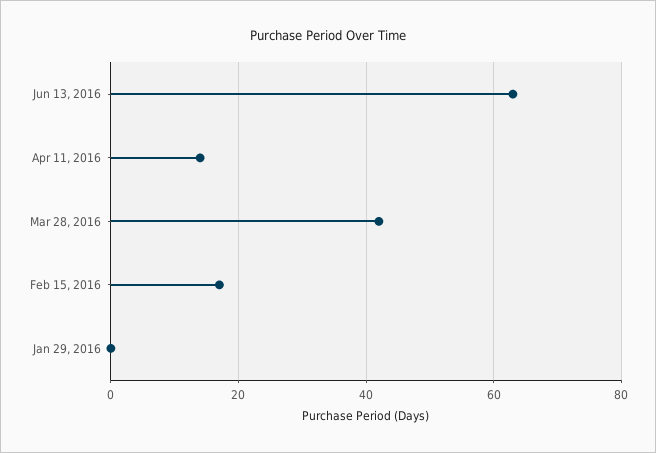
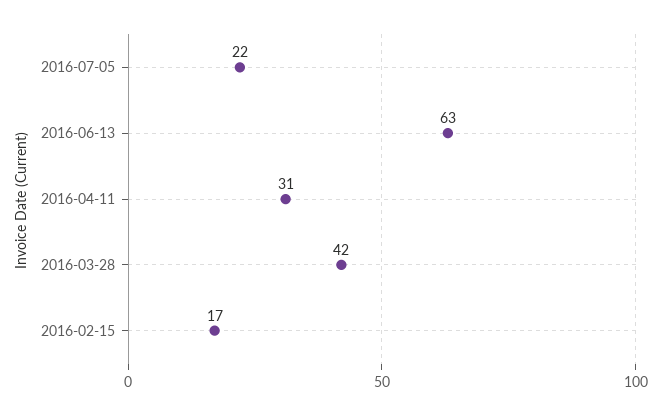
Apr 11, 2016: 15 -> 31
Jan 29, 2016: 0 -> none
2016-07-05: none -> 22

